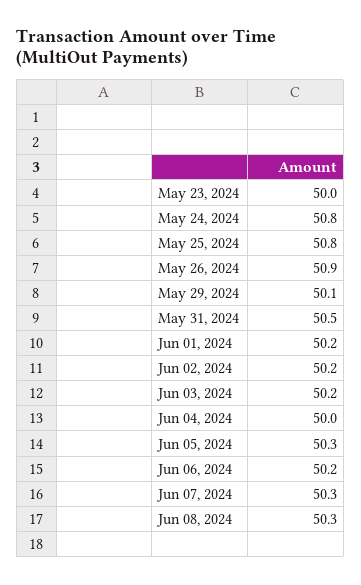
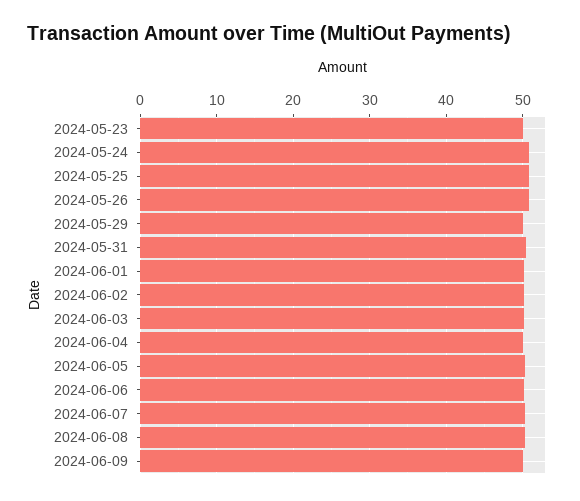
2024-06-09: none -> 50

